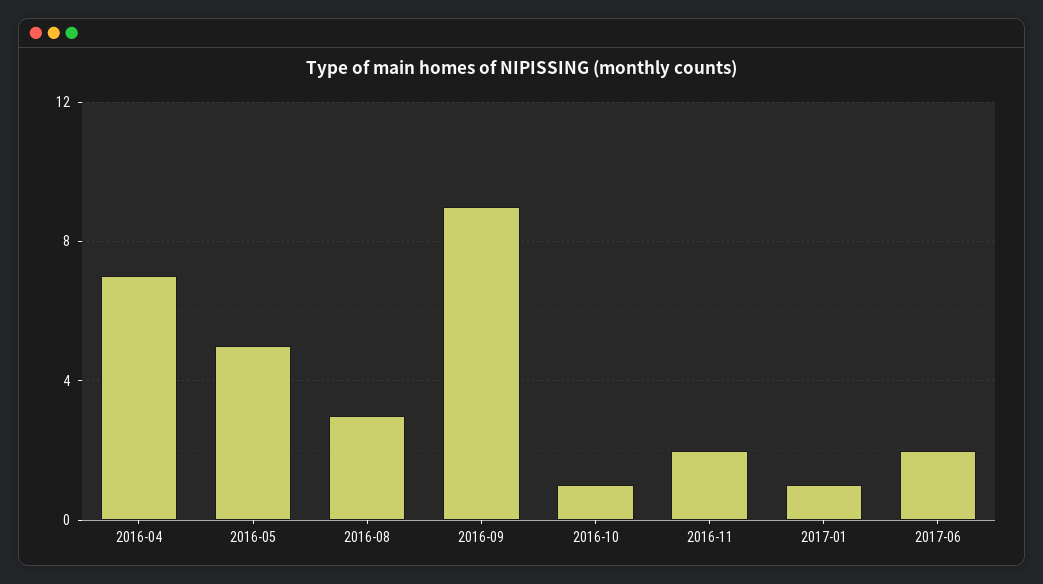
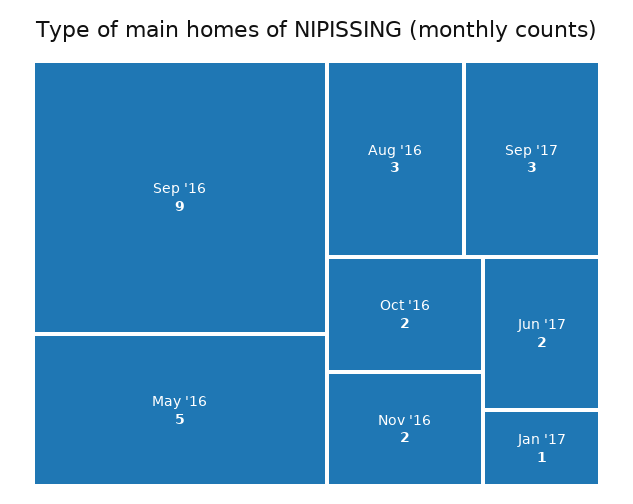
2016-04: 7 -> none
2016-10: 1 -> 2
Sep '17: none -> 3

